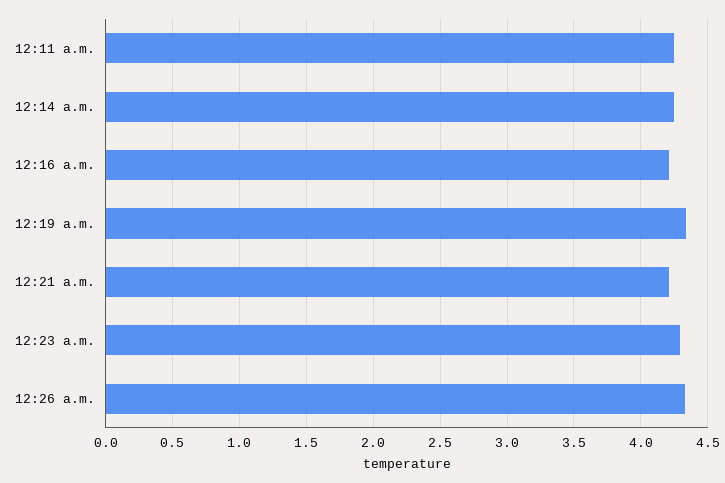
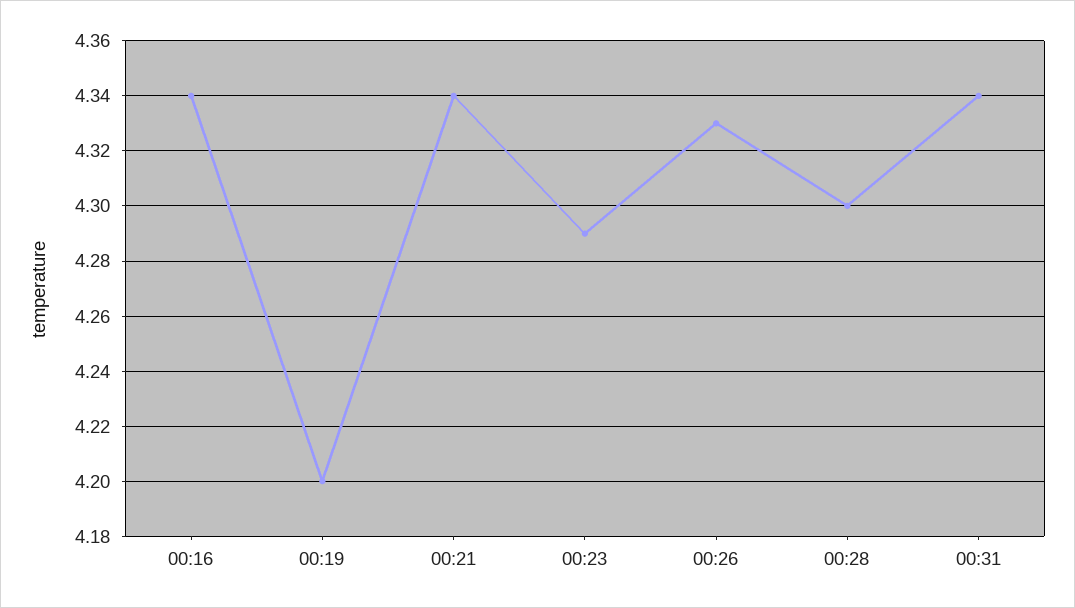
12:11 a.m.: 4.25 -> none
12:14 a.m.: 4.25 -> none
12:16 a.m.: 4.2 -> 4.34
12:19 a.m.: 4.35 -> 4.2
12:21 a.m.: 4.2 -> 4.34
00:28: none -> 4.3
00:31: none -> 4.34

